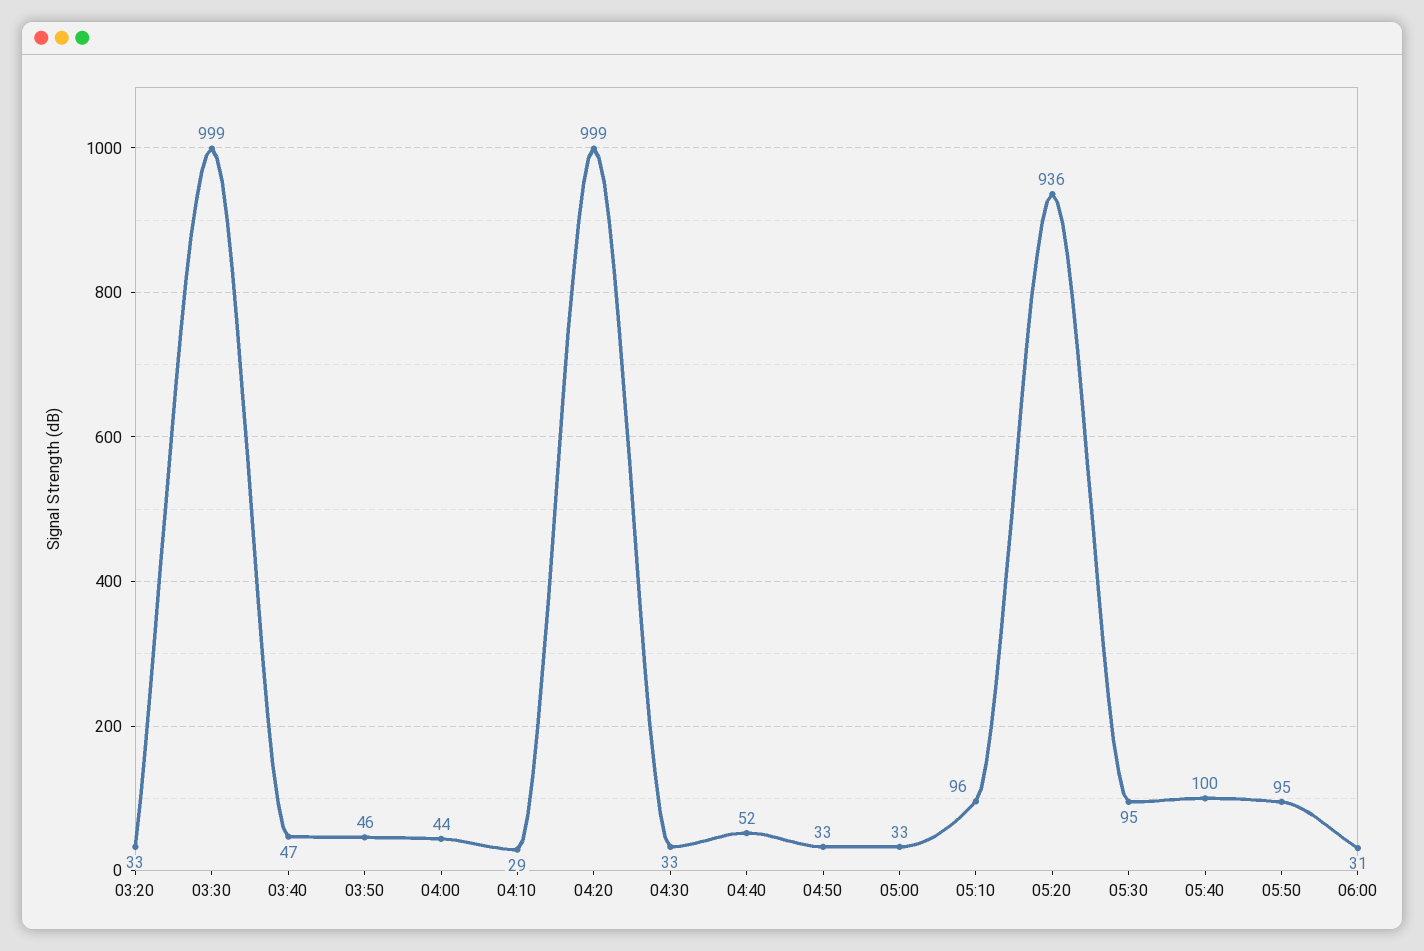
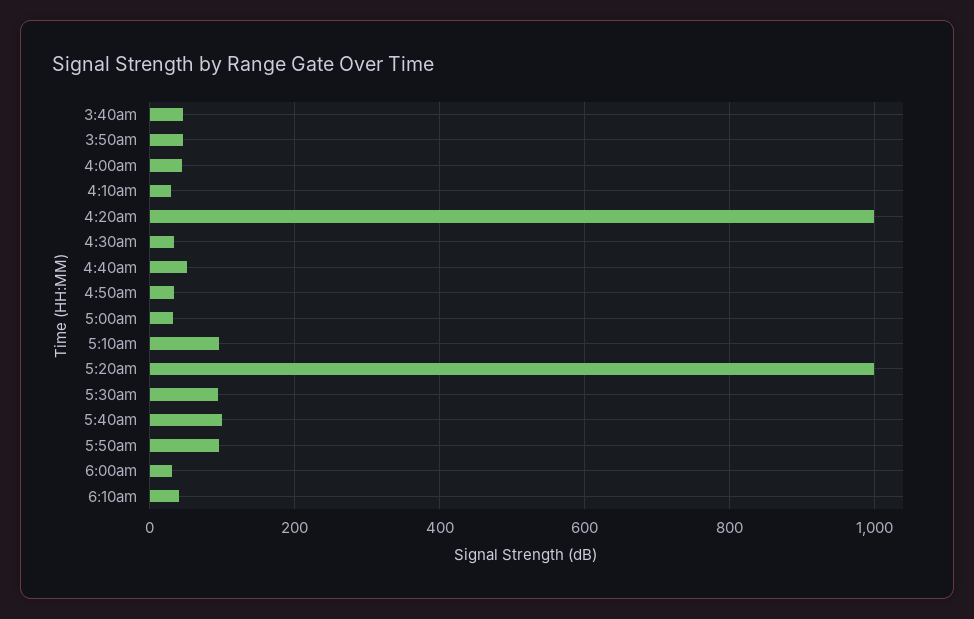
03:20: 33 -> none
03:30: 999 -> none
05:20: 936 -> 1000
6:10am: none -> 40

